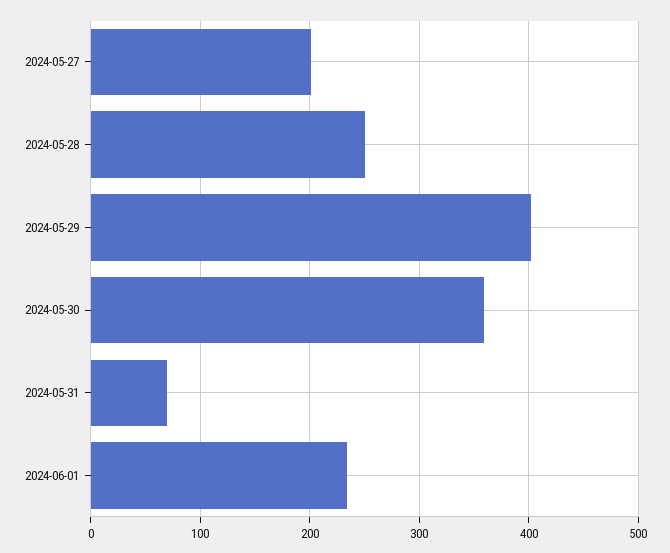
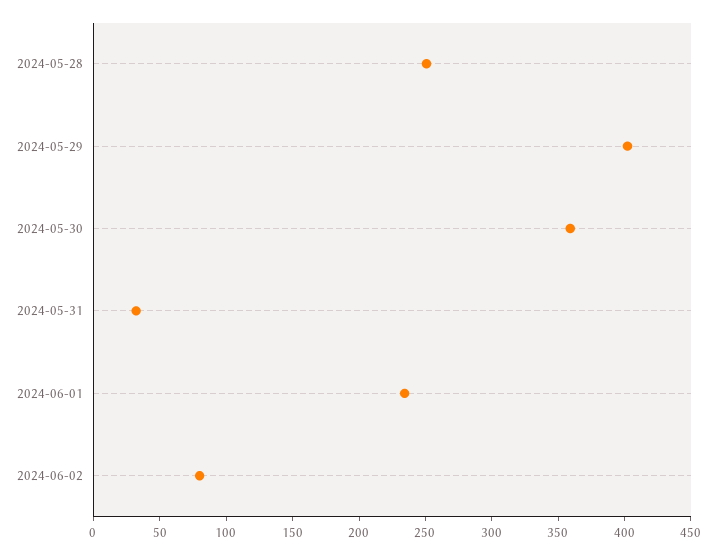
2024-05-27: 200 -> none
2024-05-31: 70 -> 30
2024-06-02: none -> 80

